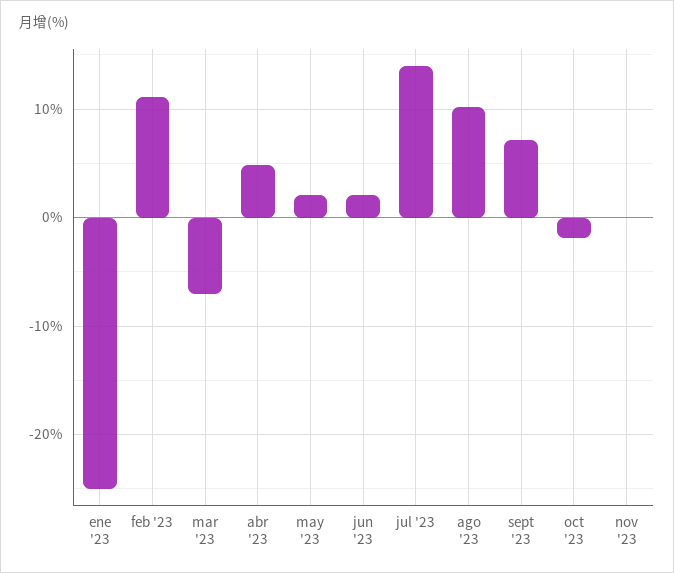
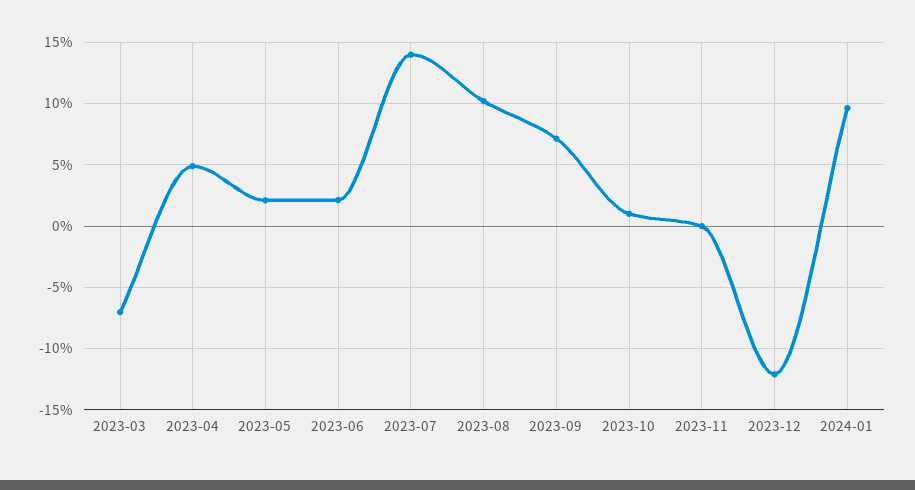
ene '23: -25 -> none
feb '23: 11 -> none
oct '23: -2 -> 1
2023-12: none -> -12
2024-01: none -> 9.5

